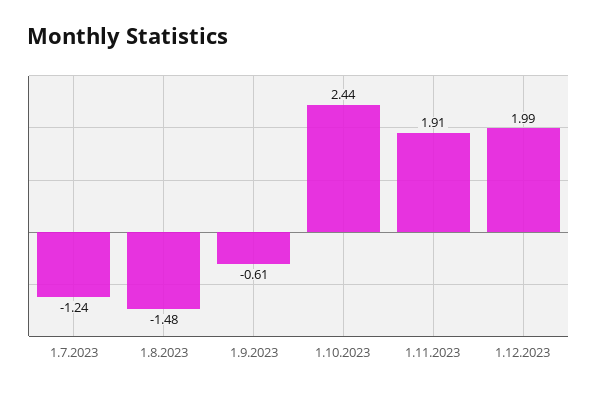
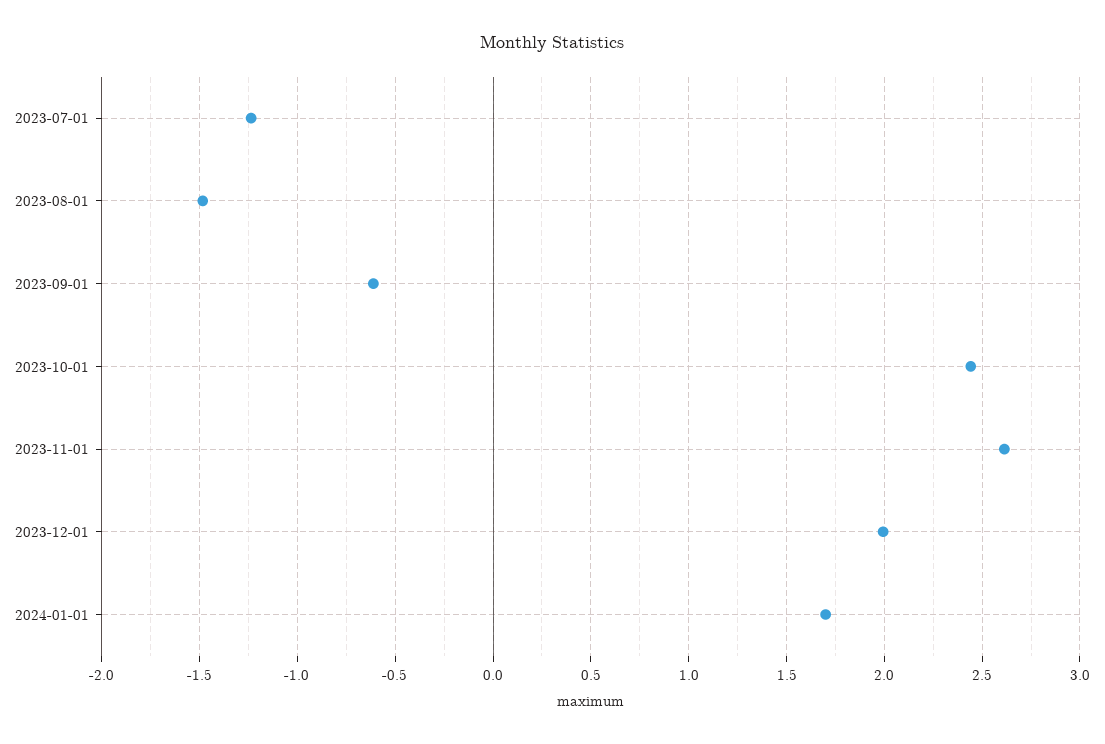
1.11.2023: 1.91 -> 2.6
2024-01-01: none -> 1.7

